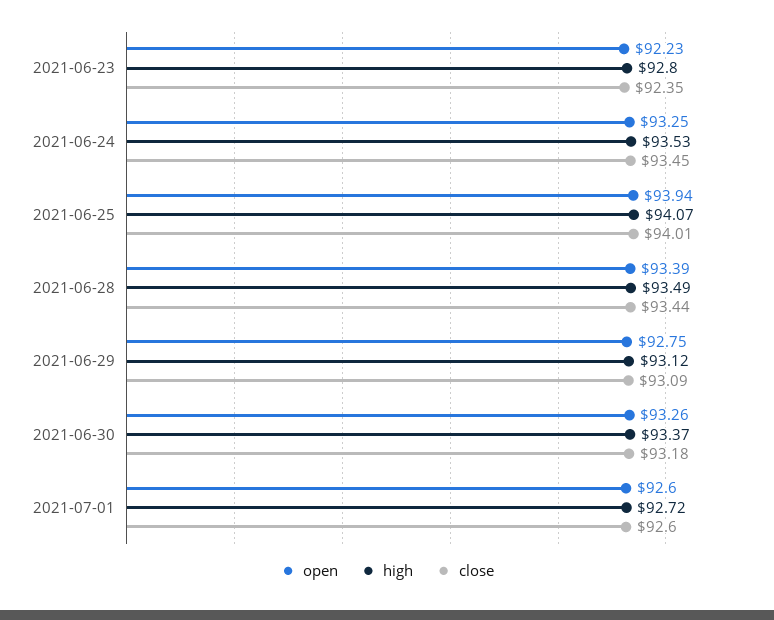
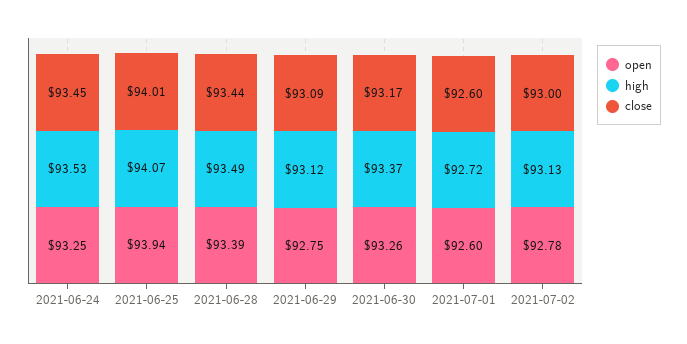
open, 2021-06-23: 92.23 -> none
high, 2021-06-23: 92.8 -> none
close, 2021-06-23: 92.35 -> none
close, 2021-06-30: 93.18 -> 93.17
open, 2021-07-02: none -> 92.78
high, 2021-07-02: none -> 93.13
close, 2021-07-02: none -> 93

